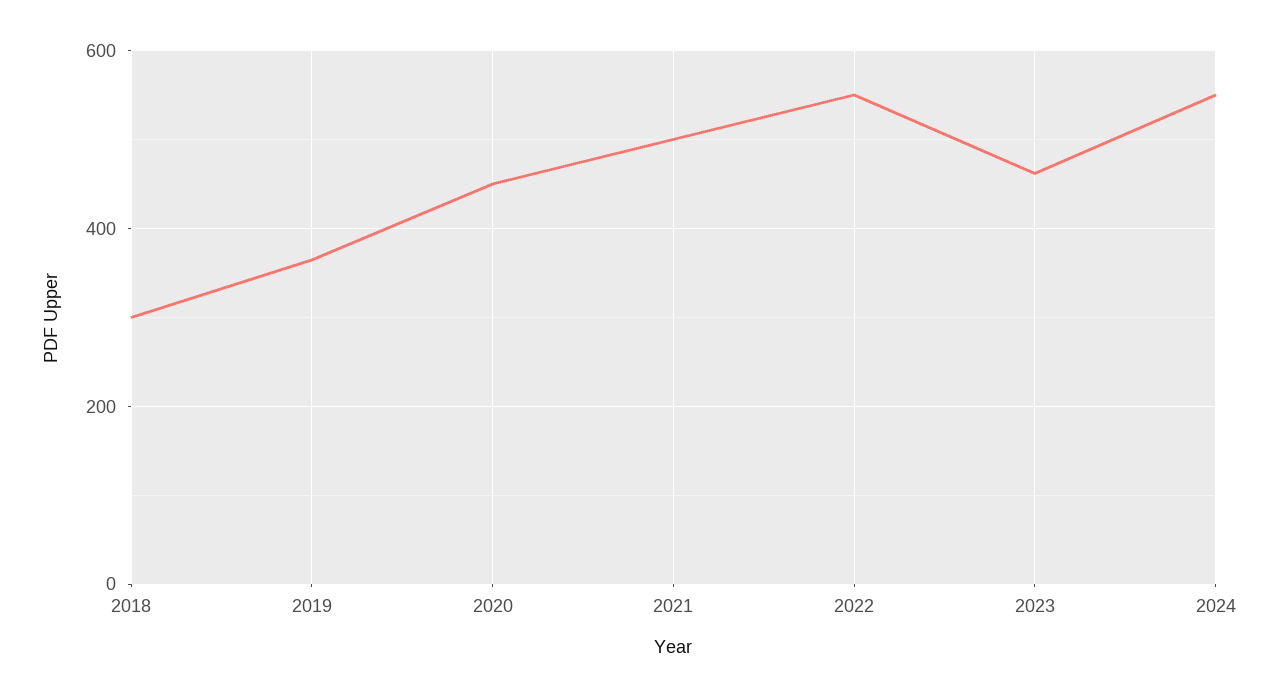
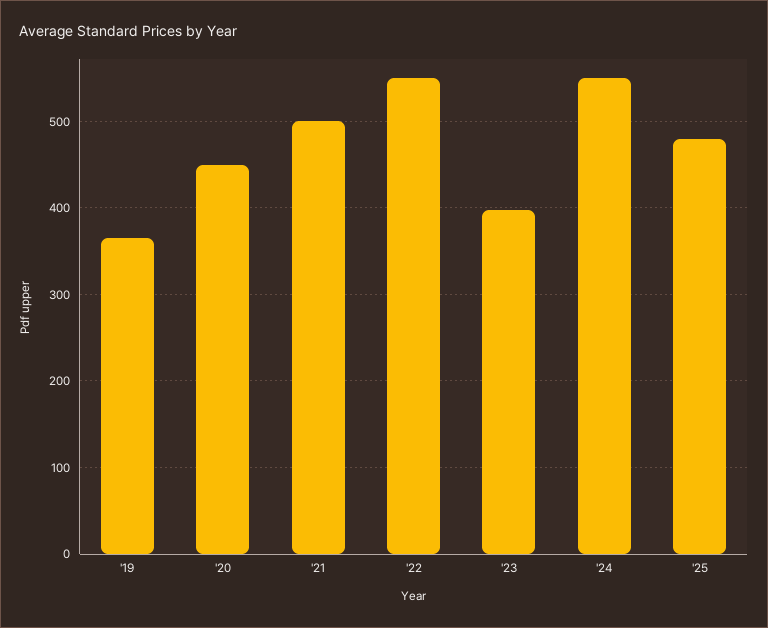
2018: 300 -> none
2023: 460 -> 400
'25: none -> 480

